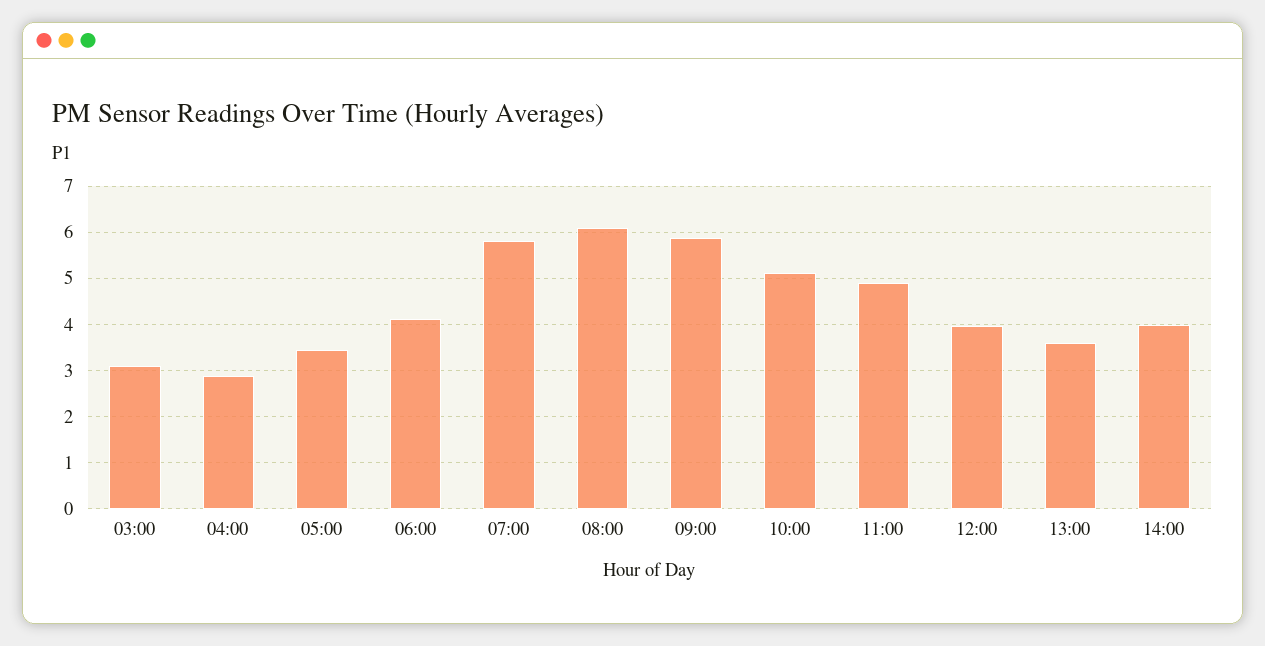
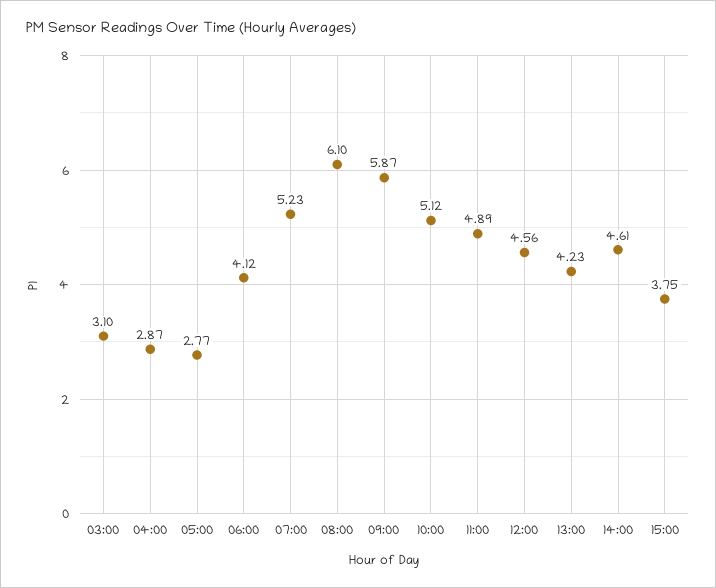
05:00: 3.4 -> 2.77
07:00: 5.8 -> 5.23
12:00: 4 -> 4.56
13:00: 3.6 -> 4.23
14:00: 4 -> 4.61
15:00: none -> 3.75

